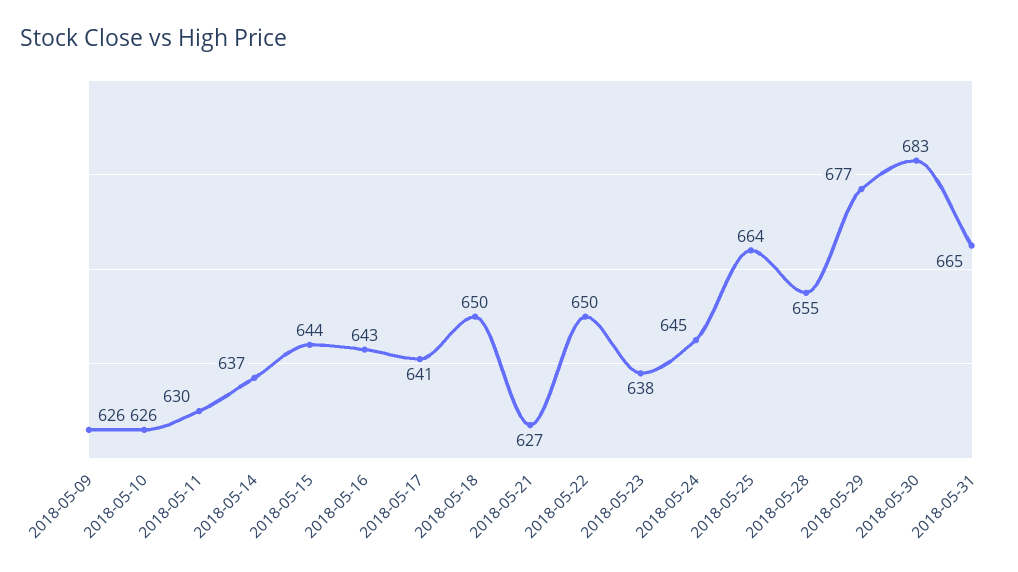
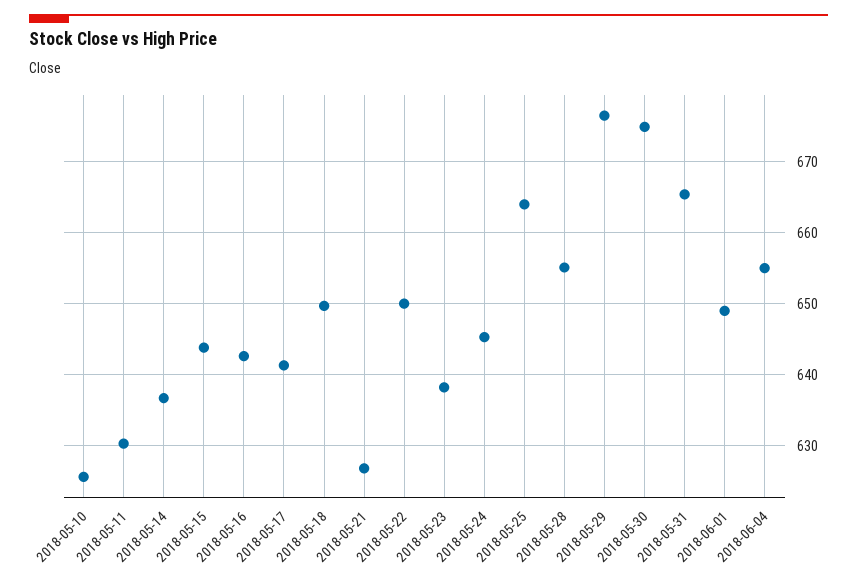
2018-05-09: 626 -> none
2018-05-30: 683 -> 675
2018-06-01: none -> 649
2018-06-04: none -> 655

